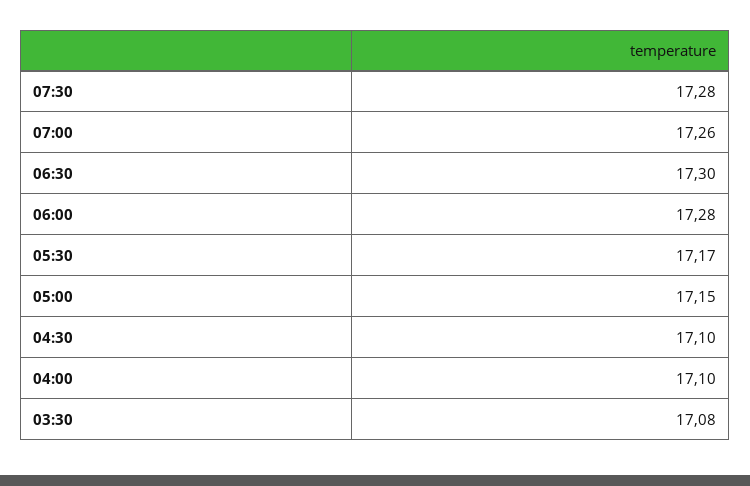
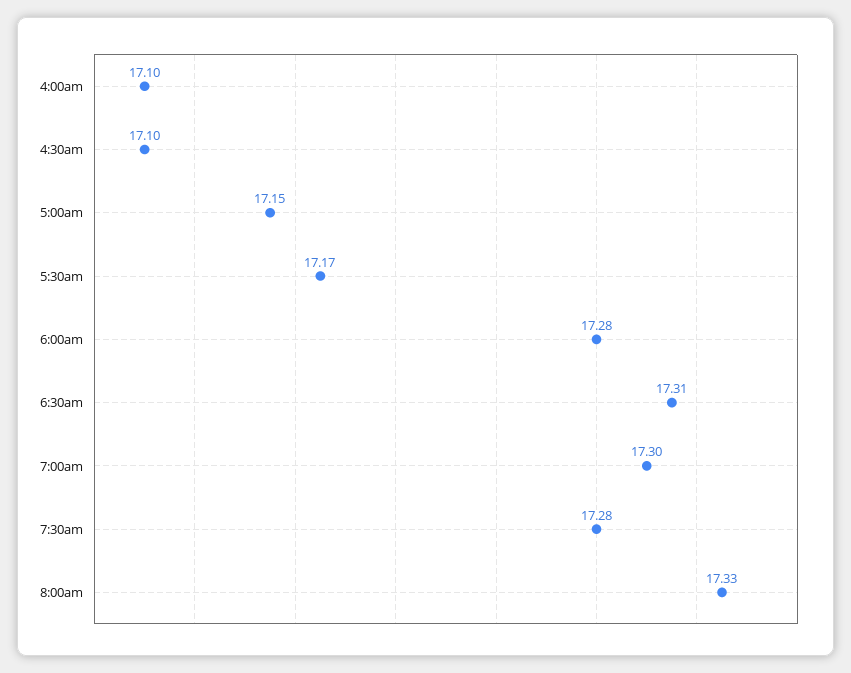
07:00: 17.26 -> 17.3
06:30: 17.3 -> 17.31
03:30: 17.08 -> none
8:00am: none -> 17.33

